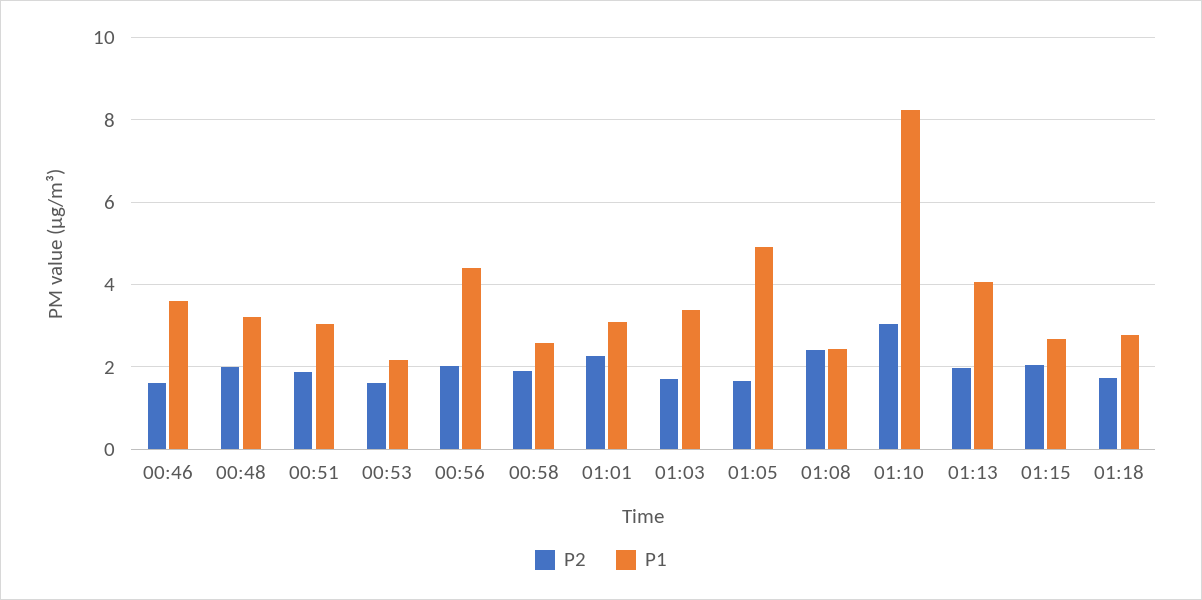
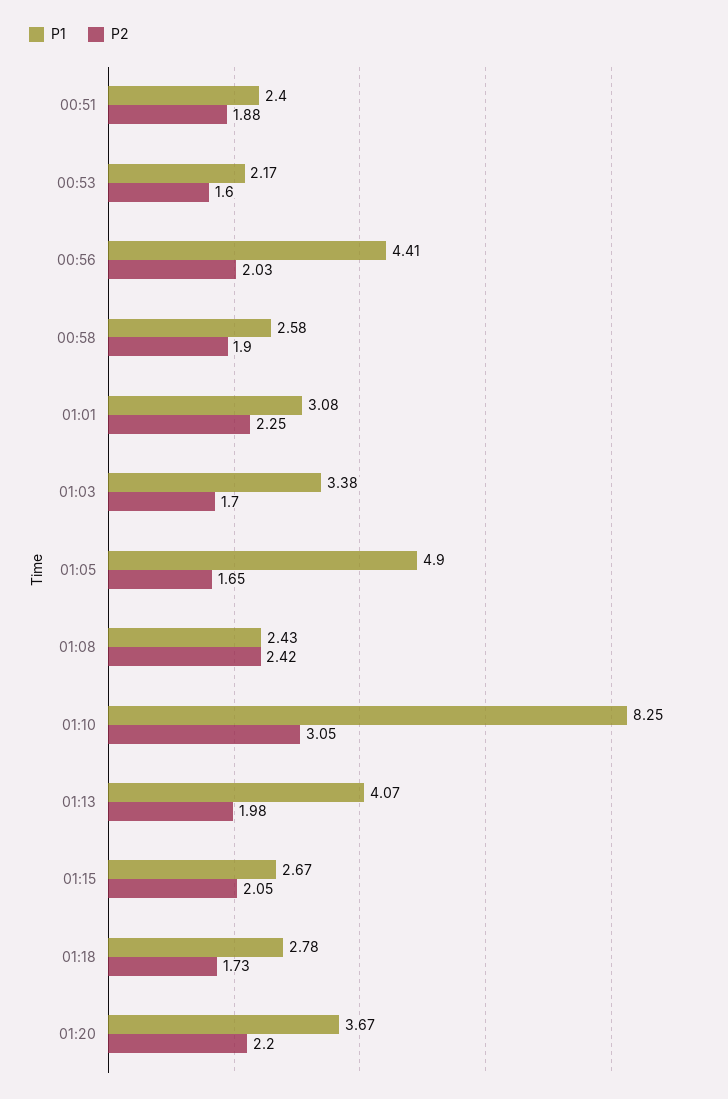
P2, 00:46: 1.6 -> none
P1, 00:46: 3.6 -> none
P2, 00:48: 2 -> none
P1, 00:48: 3.2 -> none
P1, 00:51: 3 -> 2.4
P1, 01:20: none -> 3.67
P2, 01:20: none -> 2.2

